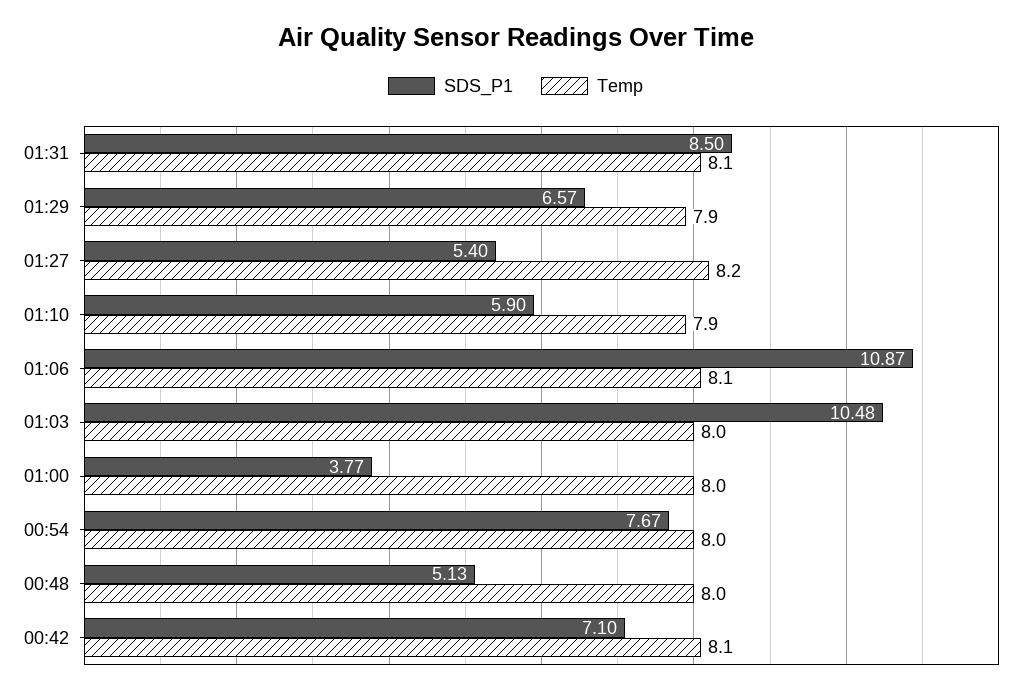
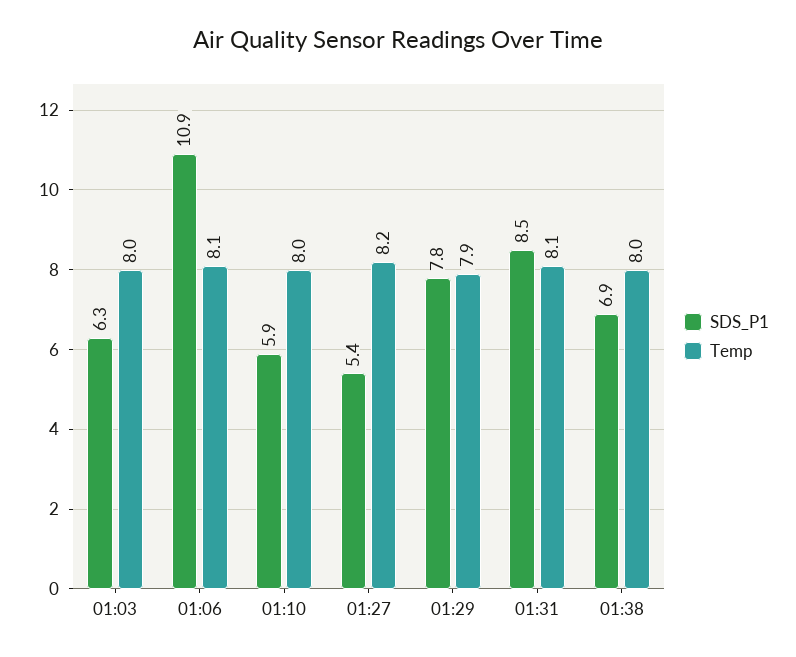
SDS_P1, 01:29: 6.57 -> 7.8
Temp, 01:10: 7.9 -> 8
SDS_P1, 01:03: 10.48 -> 6.3
SDS_P1, 01:00: 3.77 -> none
Temp, 01:00: 8 -> none
SDS_P1, 00:54: 7.67 -> none
Temp, 00:54: 8 -> none
SDS_P1, 00:48: 5.13 -> none
Temp, 00:48: 8 -> none
SDS_P1, 00:42: 7.1 -> none
Temp, 00:42: 8.1 -> none
SDS_P1, 01:38: none -> 6.9
Temp, 01:38: none -> 8

